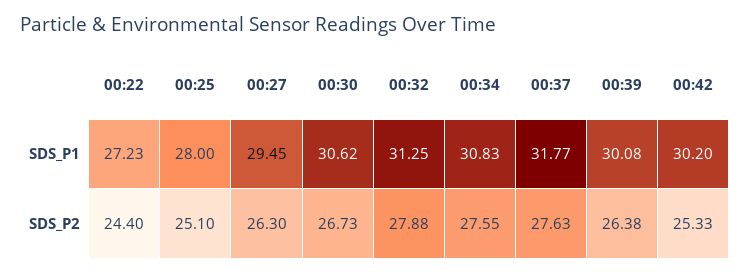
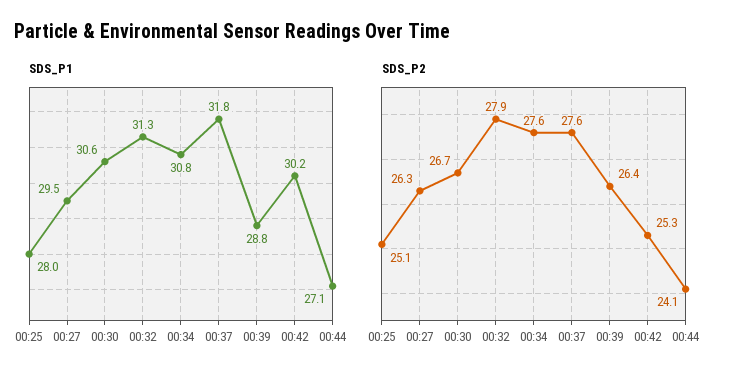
SDS_P1, 00:22: 27.23 -> none
SDS_P1, 00:39: 30.08 -> 28.8
SDS_P2, 00:22: 24.4 -> none
SDS_P1, 00:44: none -> 27.1
SDS_P2, 00:44: none -> 24.1

